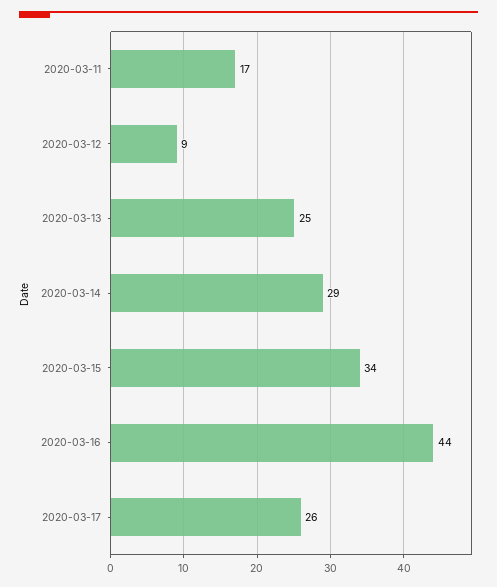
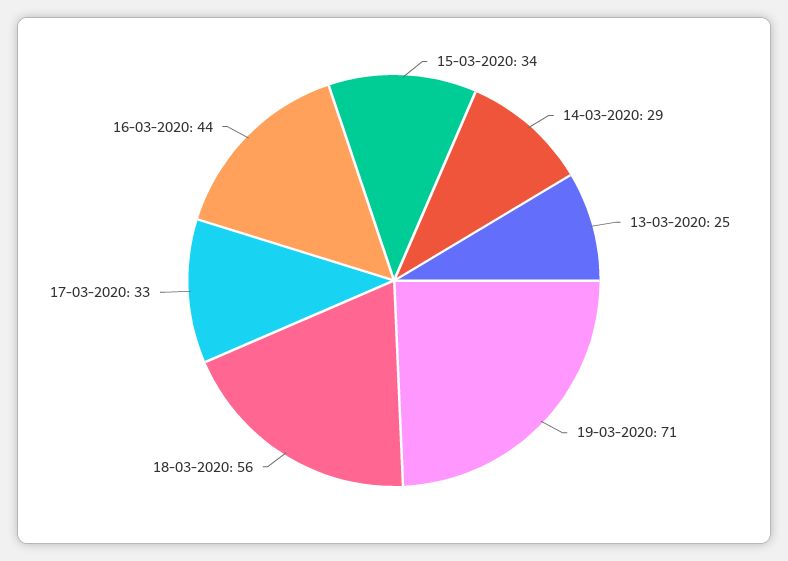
2020-03-11: 17 -> none
2020-03-12: 9 -> none
2020-03-17: 26 -> 33
19-03-2020: none -> 71
18-03-2020: none -> 56

